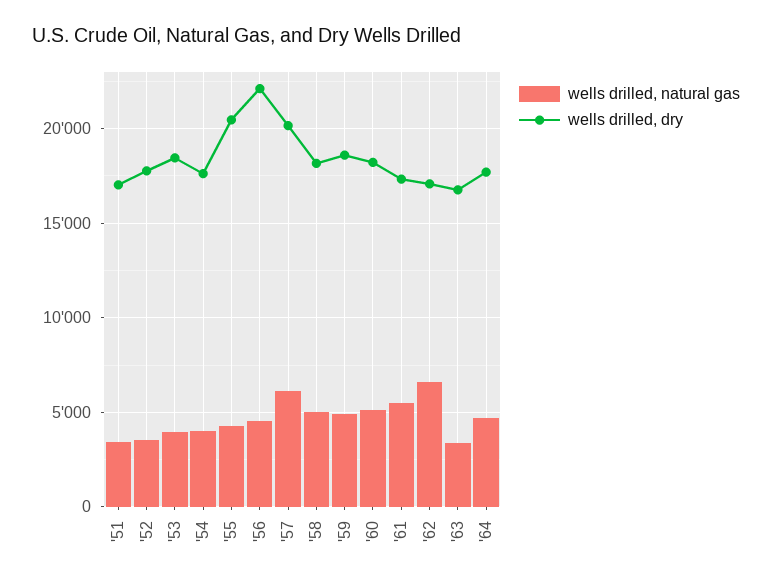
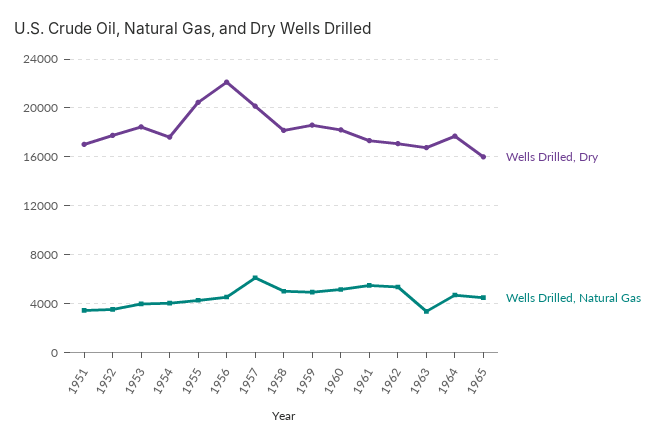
wells drilled, natural gas, '62: 6500 -> 5500
wells drilled, dry, 1965: none -> 16000
wells drilled, natural gas, 1965: none -> 4500

